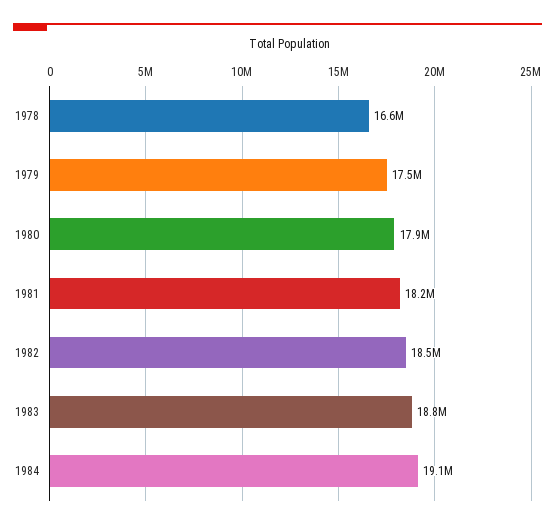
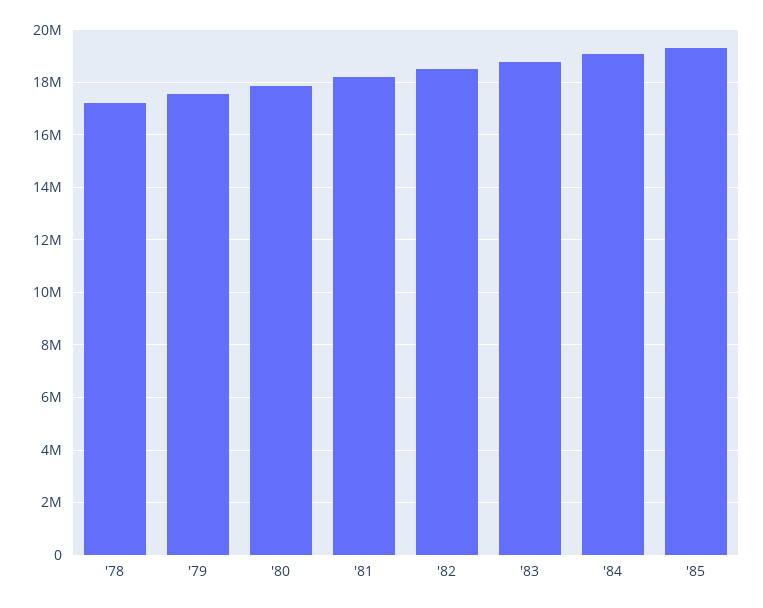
1978: 16600000 -> 17250000
'85: none -> 19250000

